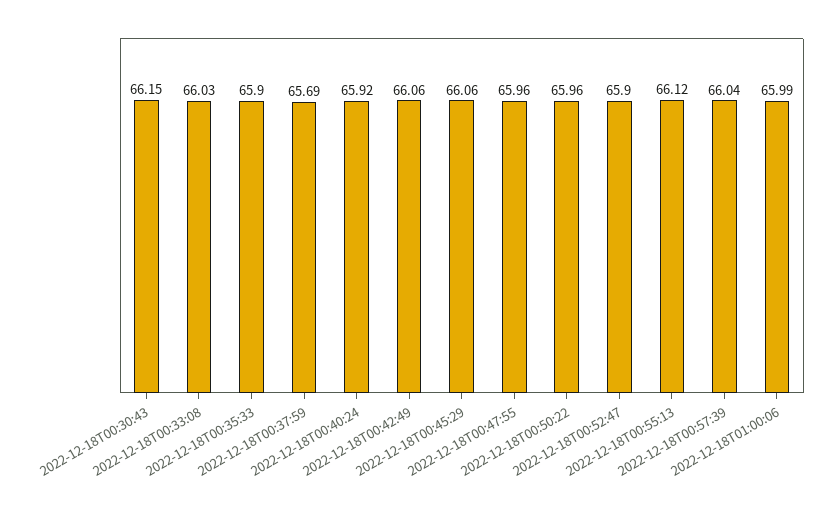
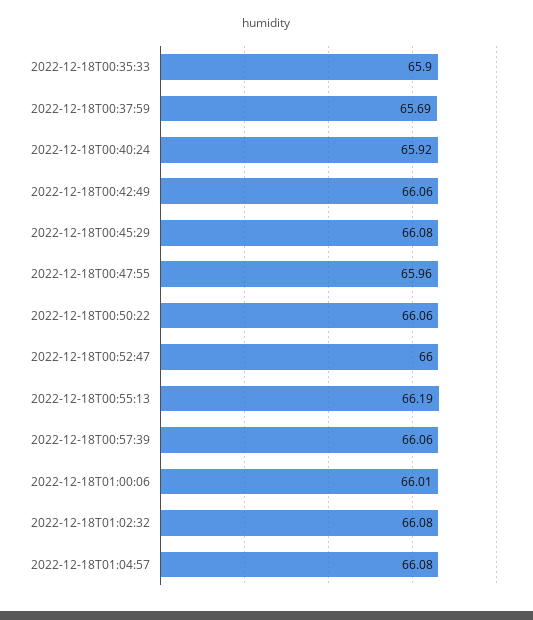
2022-12-18T00:30:43: 66.15 -> none
2022-12-18T00:33:08: 66.03 -> none
2022-12-18T00:45:29: 66.06 -> 66.08
2022-12-18T00:50:22: 65.96 -> 66.06
2022-12-18T00:52:47: 65.9 -> 66
2022-12-18T00:55:13: 66.12 -> 66.19
2022-12-18T00:57:39: 66.04 -> 66.06
2022-12-18T01:00:06: 65.99 -> 66.01
2022-12-18T01:02:32: none -> 66.08
2022-12-18T01:04:57: none -> 66.08

